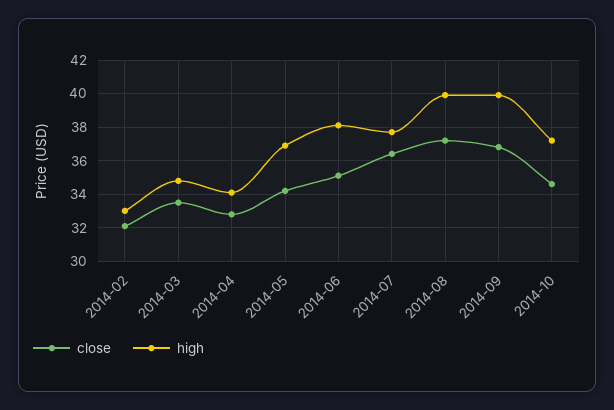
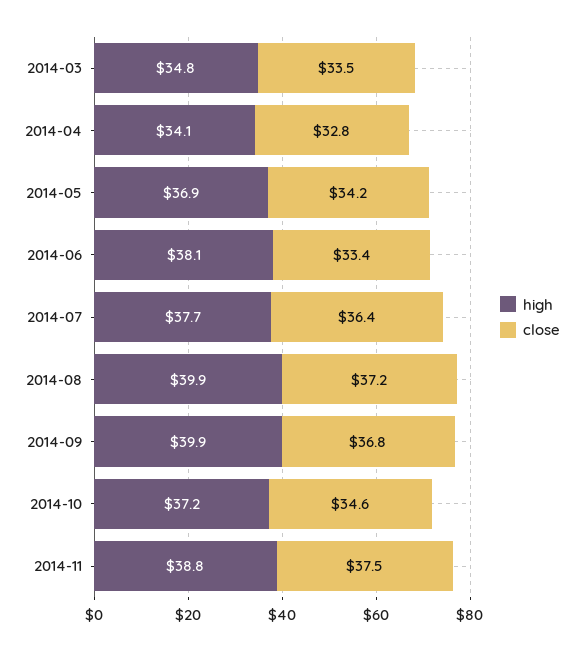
close, 2014-02: 32 -> none
high, 2014-02: 33 -> none
close, 2014-06: 35 -> 33.4
high, 2014-11: none -> 38.8
close, 2014-11: none -> 37.5

